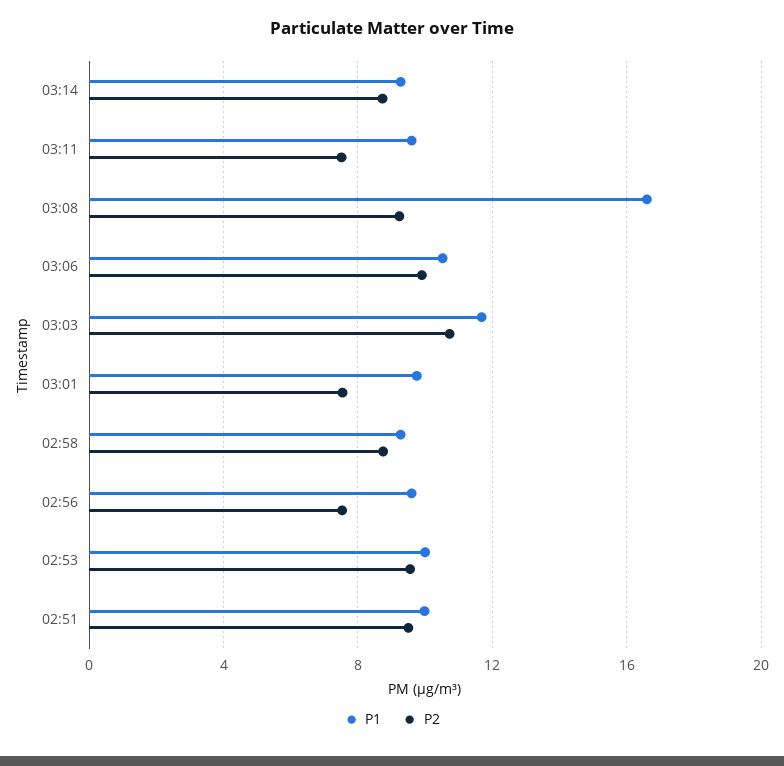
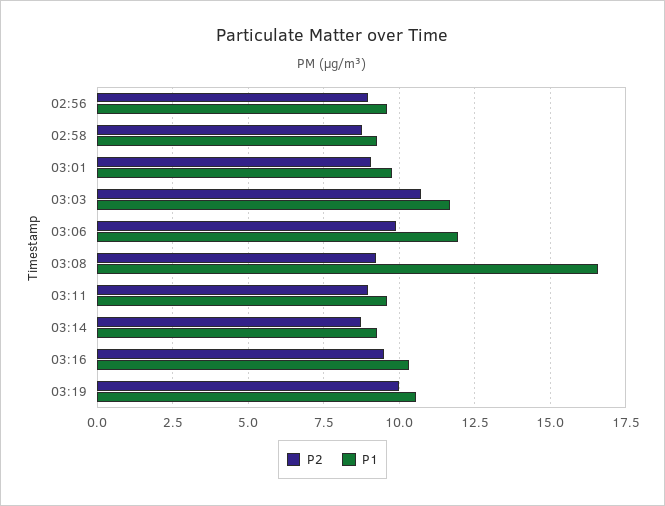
P2, 03:11: 7.5 -> 9
P1, 03:06: 10.5 -> 12
P2, 03:01: 7.5 -> 9
P2, 02:56: 7.5 -> 9
P1, 02:53: 10 -> none
P2, 02:53: 9.5 -> none
P1, 02:51: 10 -> none
P2, 02:51: 9.5 -> none
P2, 03:16: none -> 9.5
P1, 03:16: none -> 10.25
P2, 03:19: none -> 10
P1, 03:19: none -> 10.5

